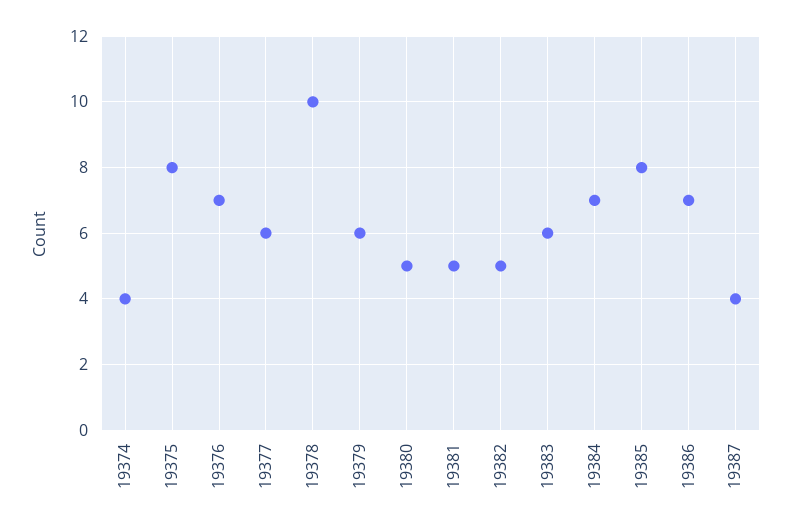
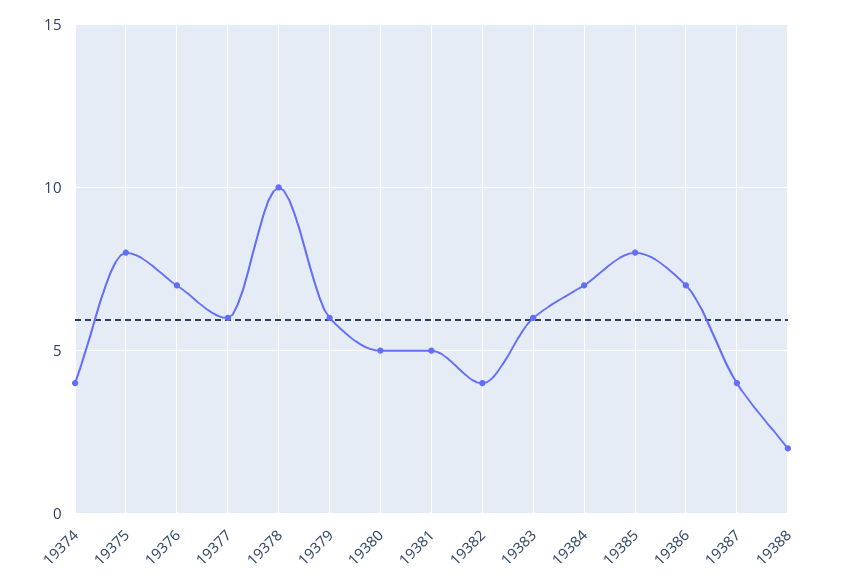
19382: 5 -> 4
19388: none -> 2

